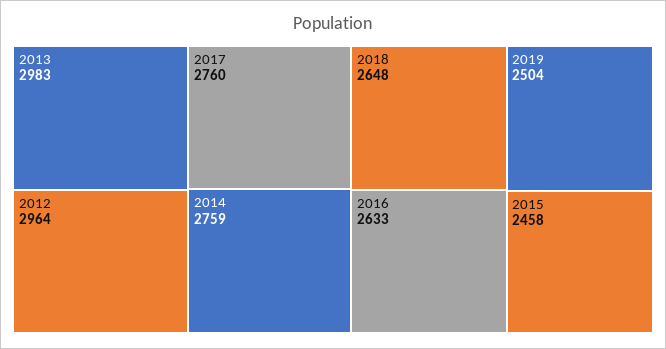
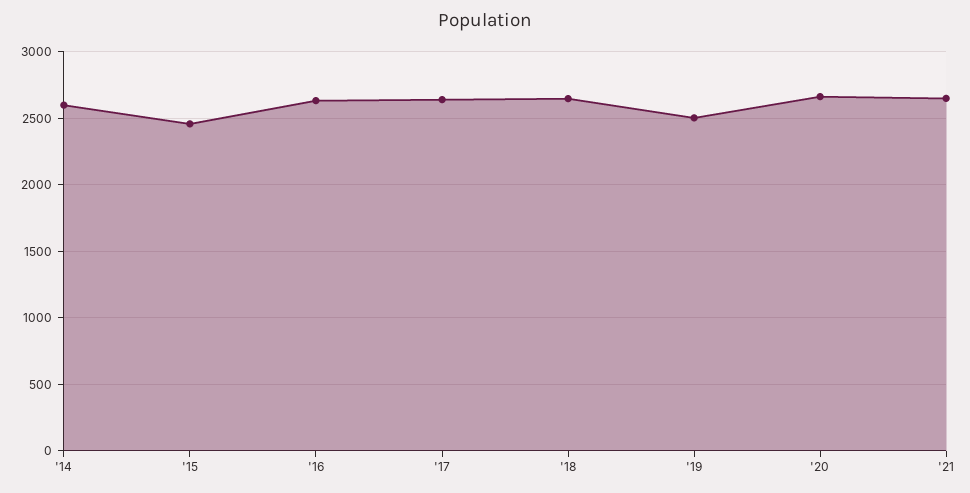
2013: 2983 -> none
2012: 2964 -> none
2017: 2760 -> 2650
2014: 2759 -> 2600
'20: none -> 2650
'21: none -> 2650

